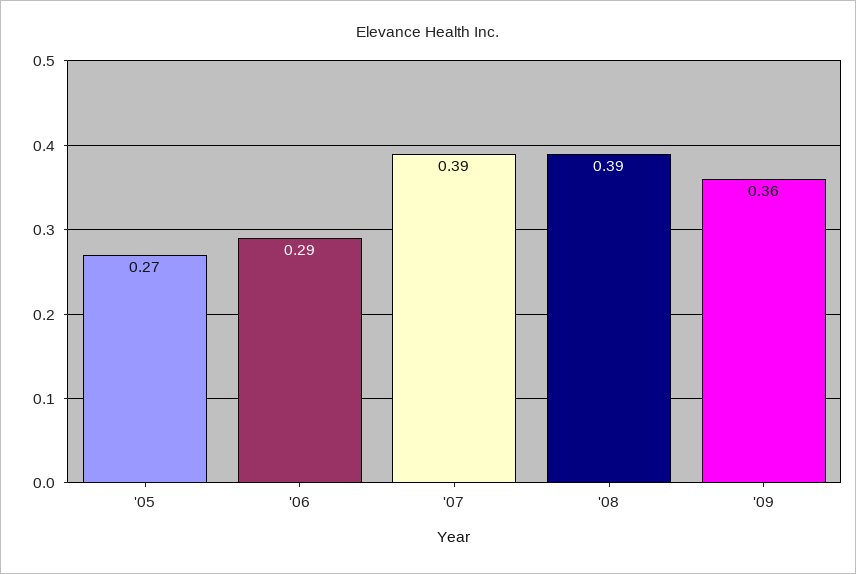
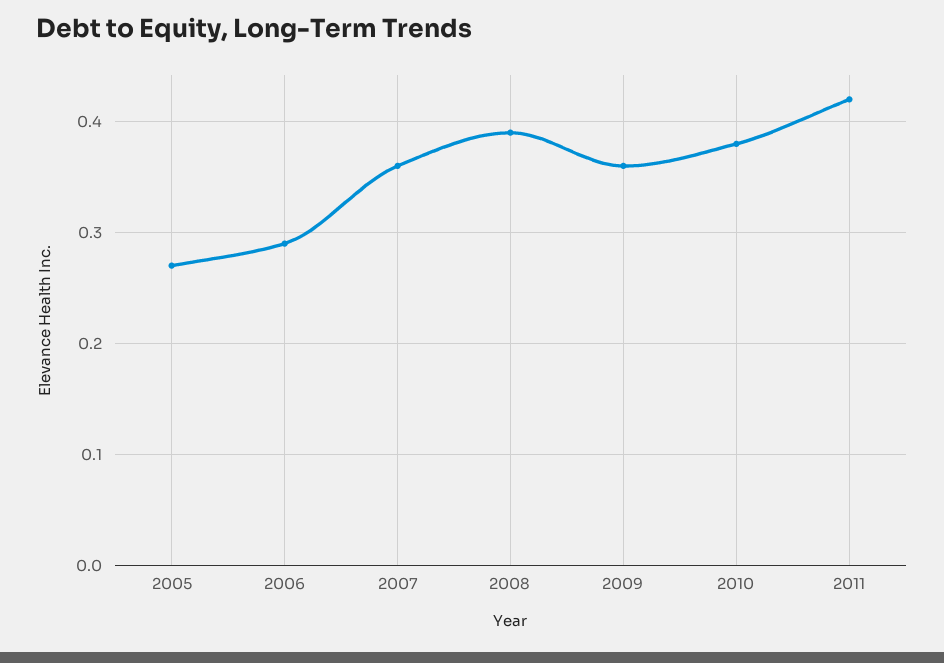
'07: 0.39 -> 0.36
2010: none -> 0.38
2011: none -> 0.42

